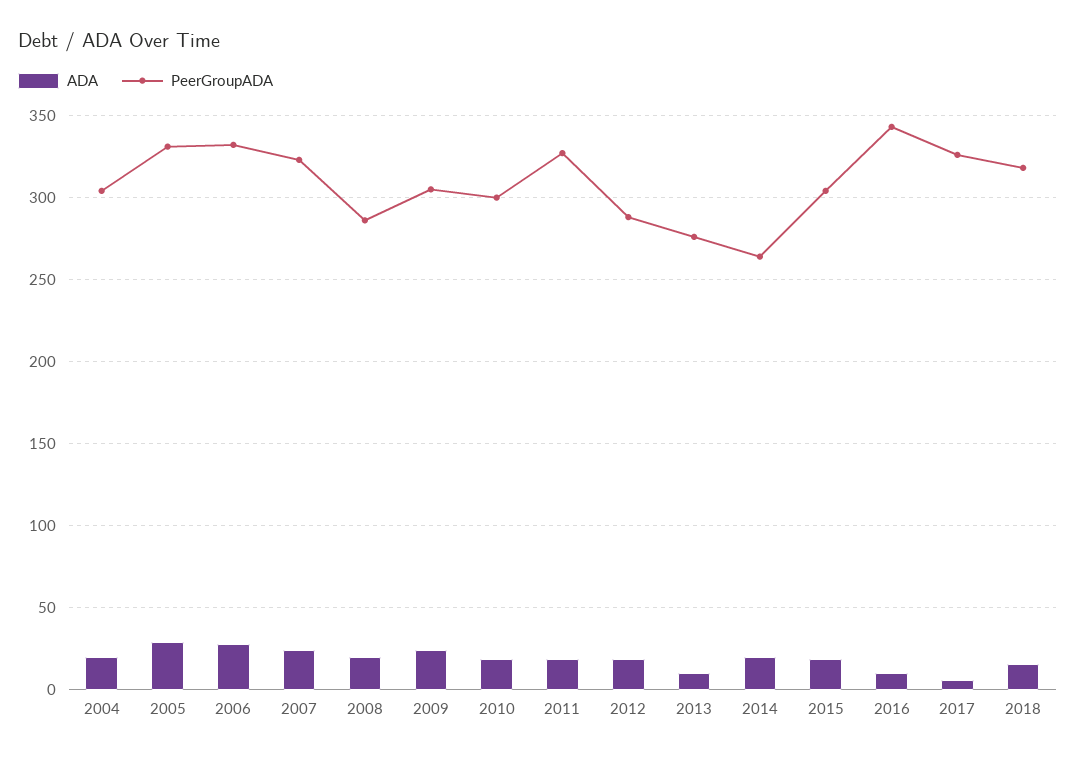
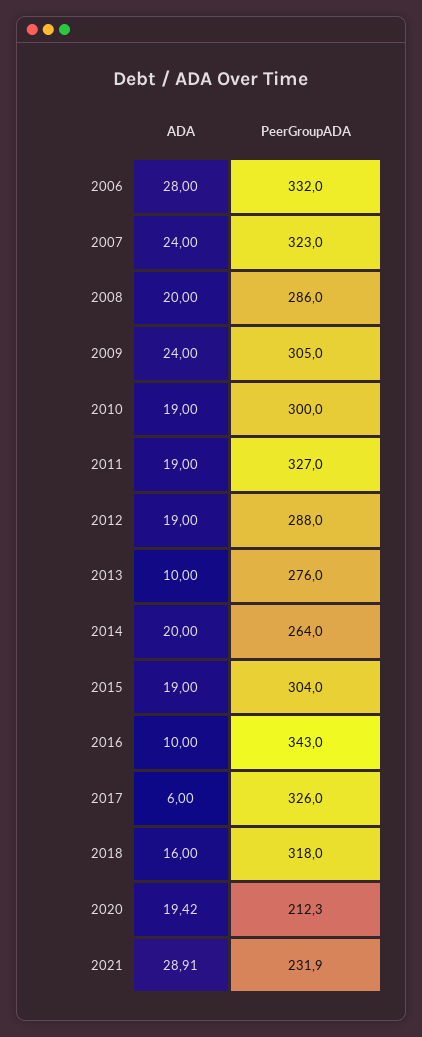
ADA, 2004: 20 -> none
PeerGroupADA, 2004: 305 -> none
ADA, 2005: 30 -> none
PeerGroupADA, 2005: 330 -> none
ADA, 2020: none -> 19.42
PeerGroupADA, 2020: none -> 212.3
ADA, 2021: none -> 28.91
PeerGroupADA, 2021: none -> 231.9

